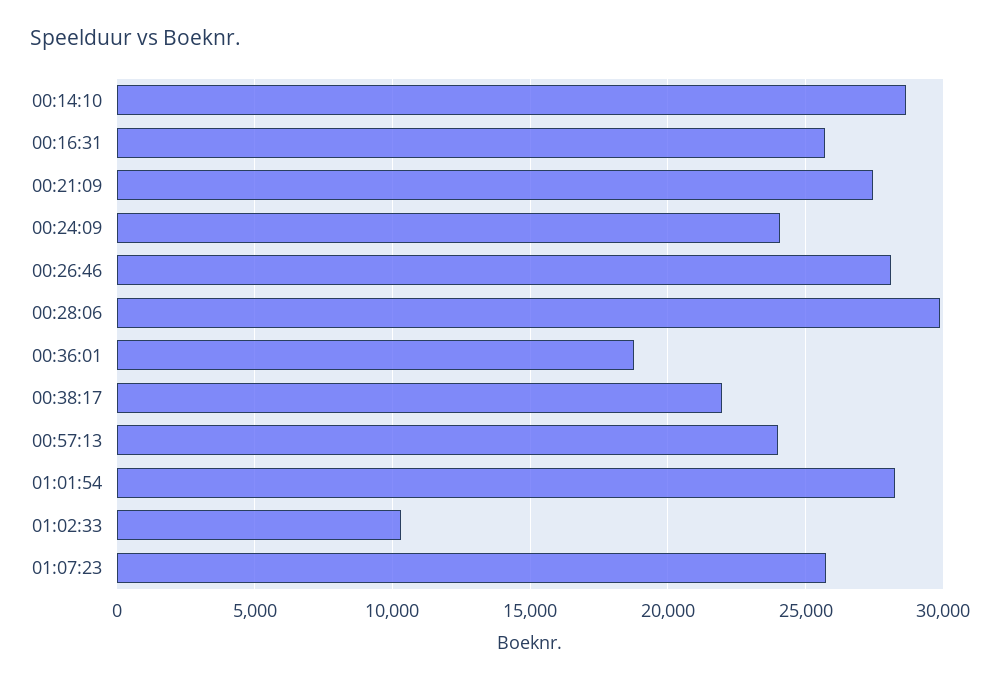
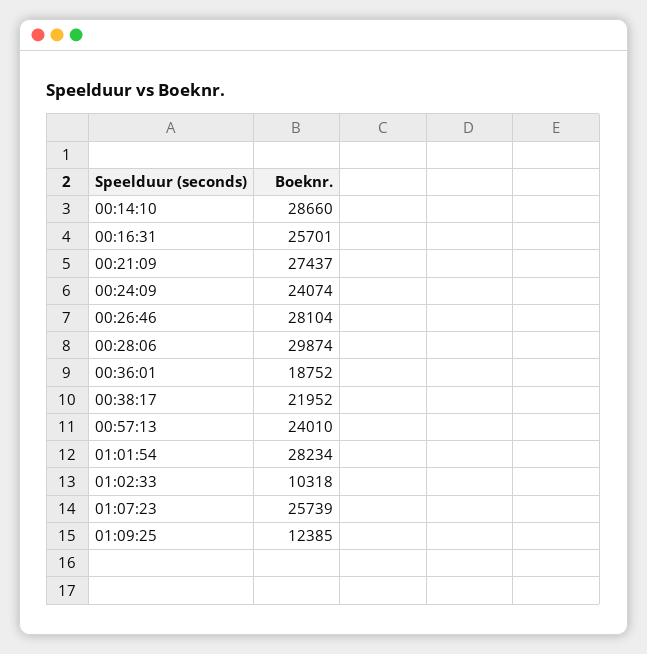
01:09:25: none -> 12385

